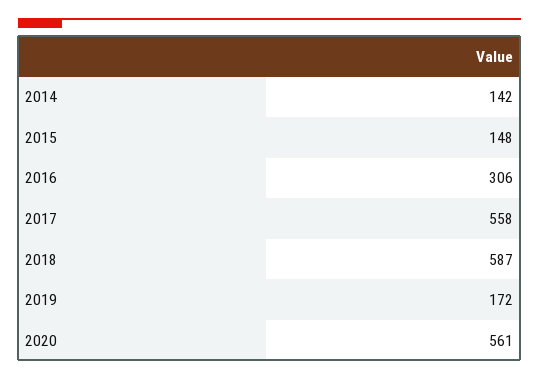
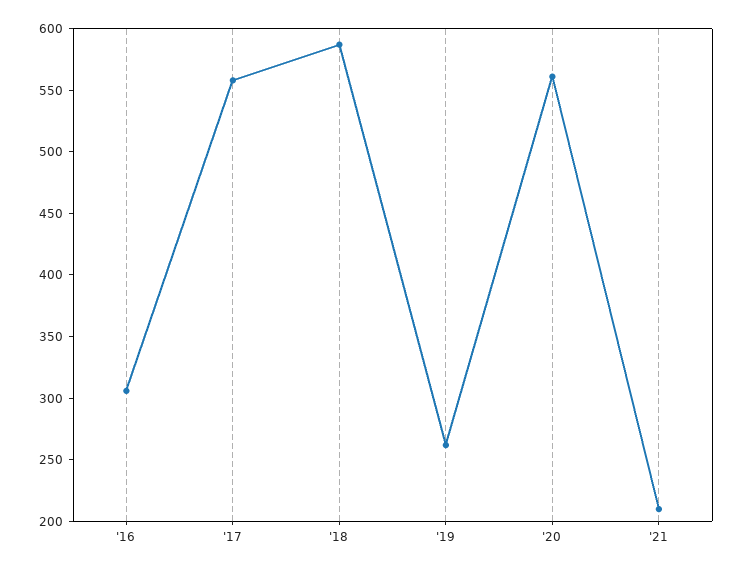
2014: 142 -> none
2015: 148 -> none
2019: 172 -> 260
'21: none -> 210

